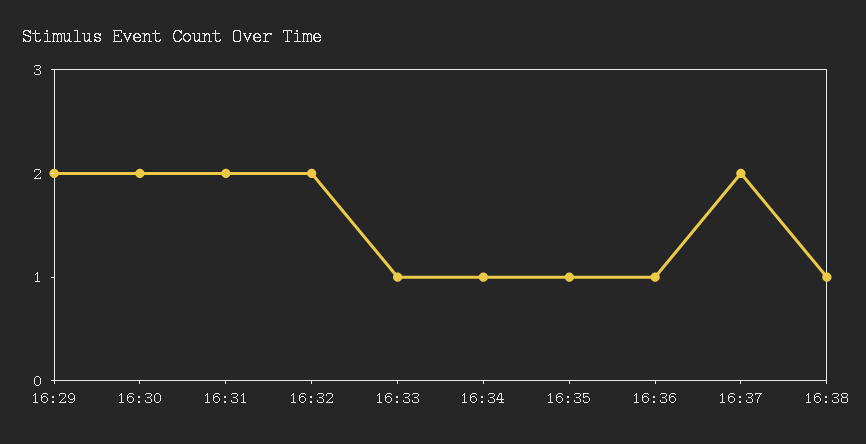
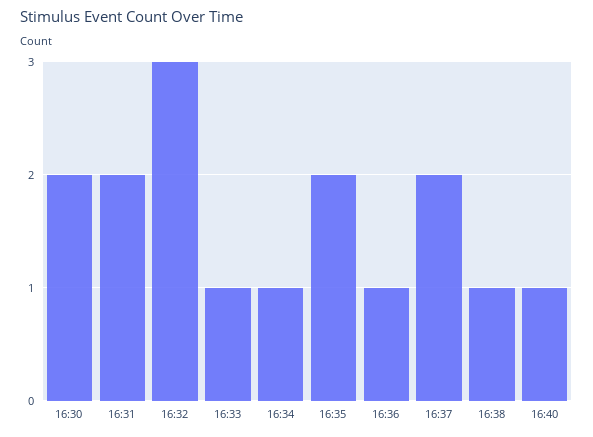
16:29: 2 -> none
16:32: 2 -> 3
16:35: 1 -> 2
16:40: none -> 1

